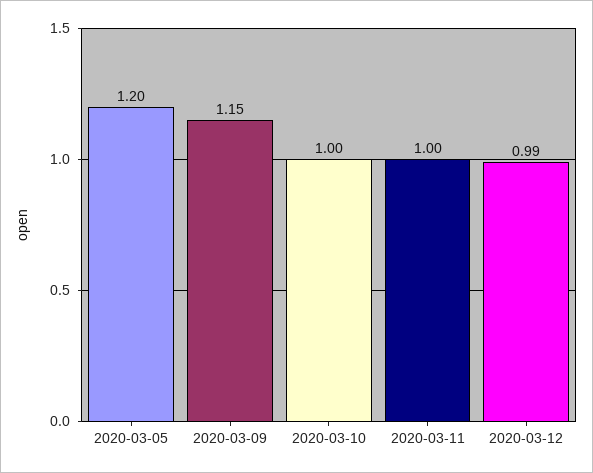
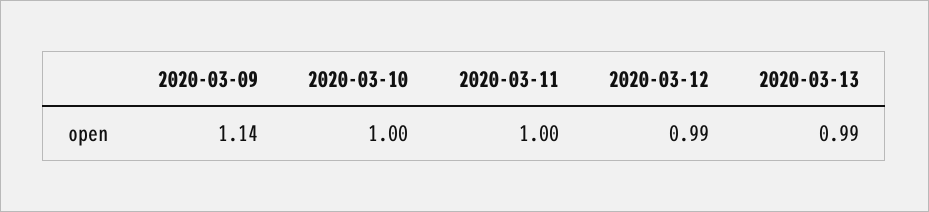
2020-03-05: 1.2 -> none
2020-03-09: 1.15 -> 1.14
2020-03-13: none -> 0.99

